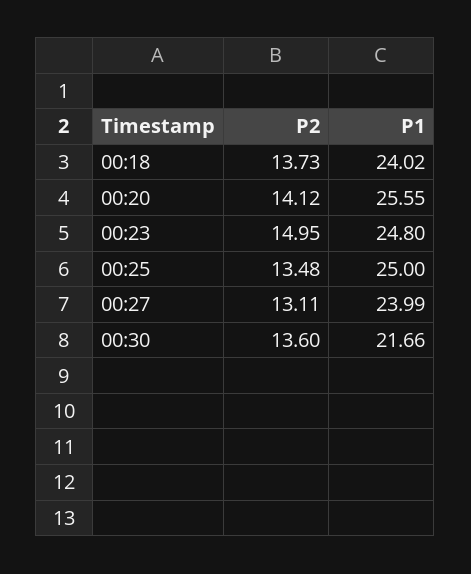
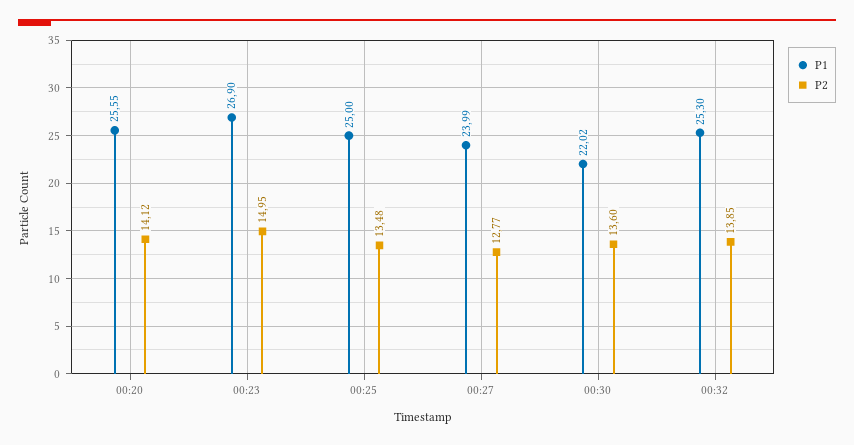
P2, 00:18: 13.73 -> none
P1, 00:18: 24.02 -> none
P1, 00:23: 24.8 -> 26.9
P2, 00:27: 13.11 -> 12.77
P1, 00:30: 21.66 -> 22.02
P1, 00:32: none -> 25.3
P2, 00:32: none -> 13.85

